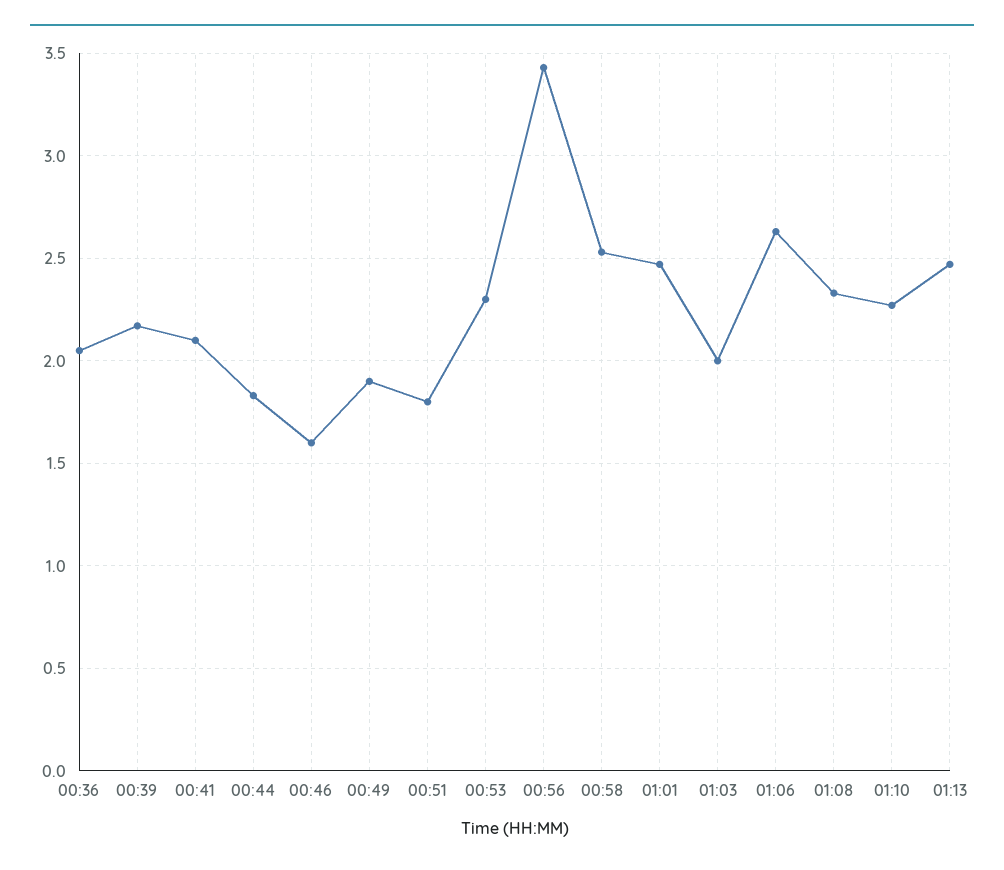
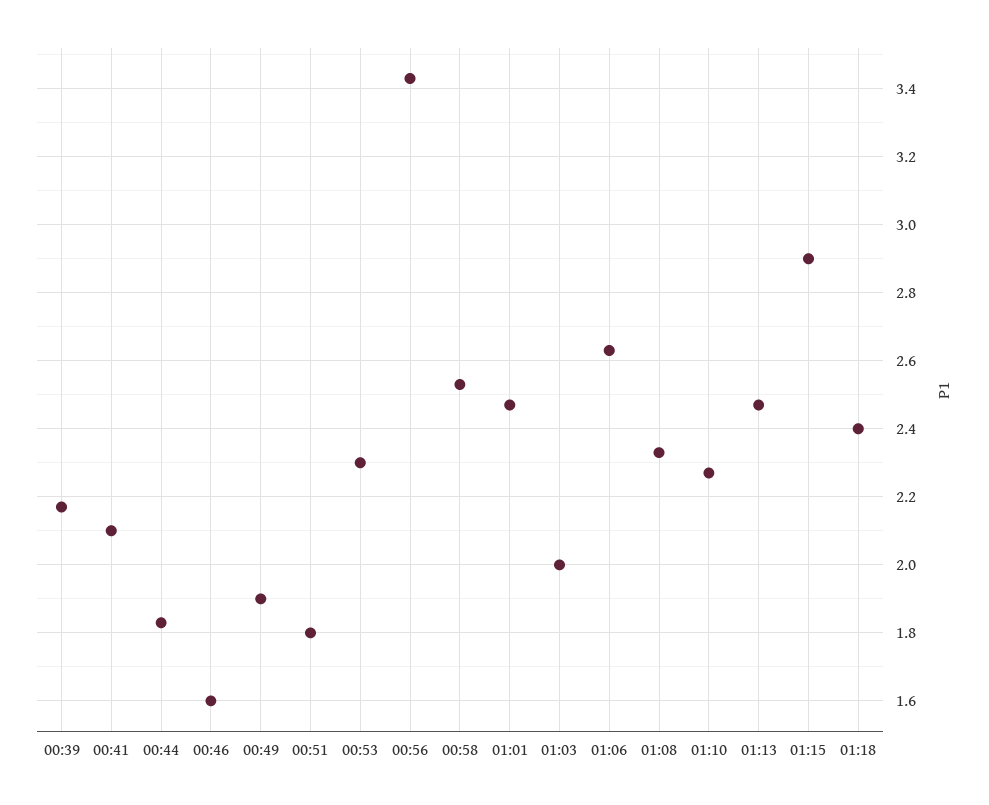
00:36: 2.05 -> none
01:15: none -> 2.9
01:18: none -> 2.4

